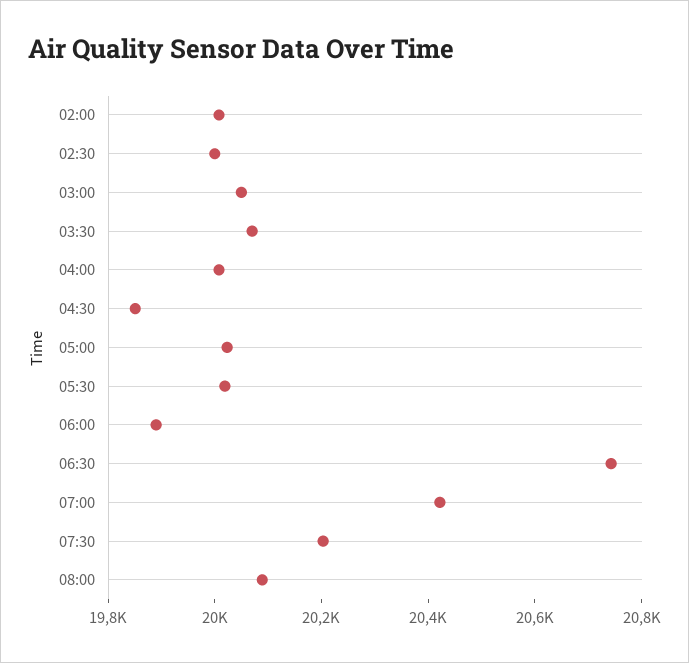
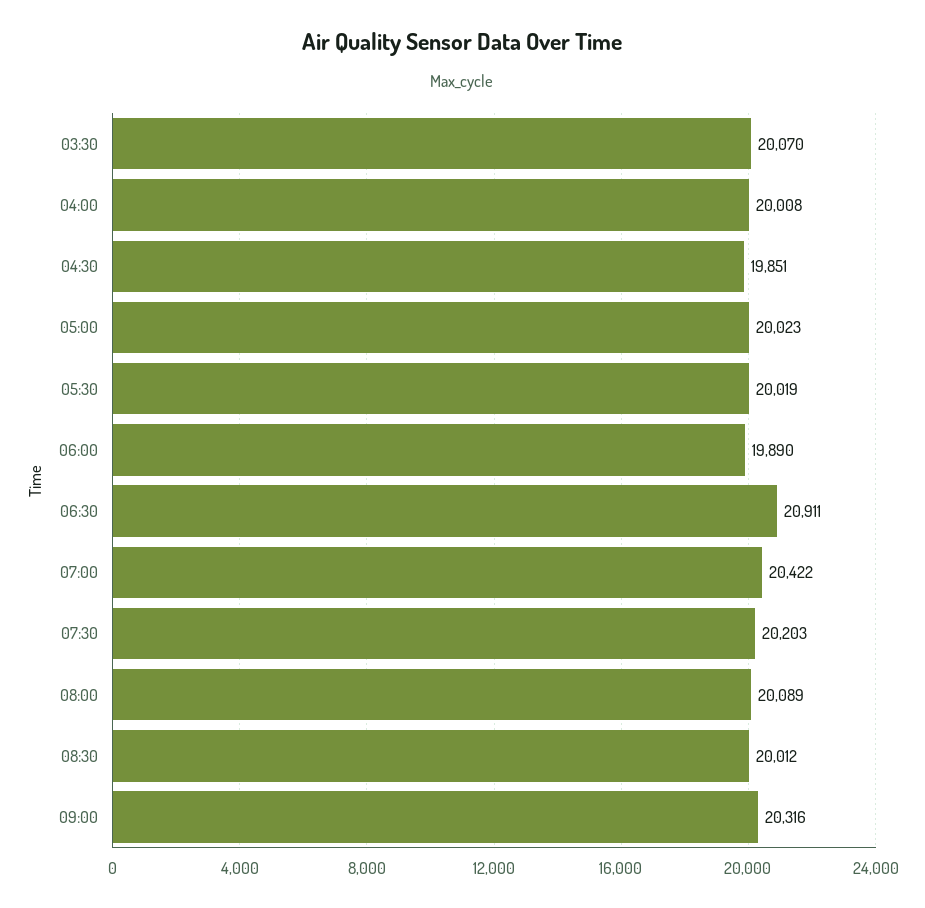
02:00: 20000 -> none
02:30: 20000 -> none
03:00: 20050 -> none
06:30: 20750 -> 20911
08:30: none -> 20012
09:00: none -> 20316

